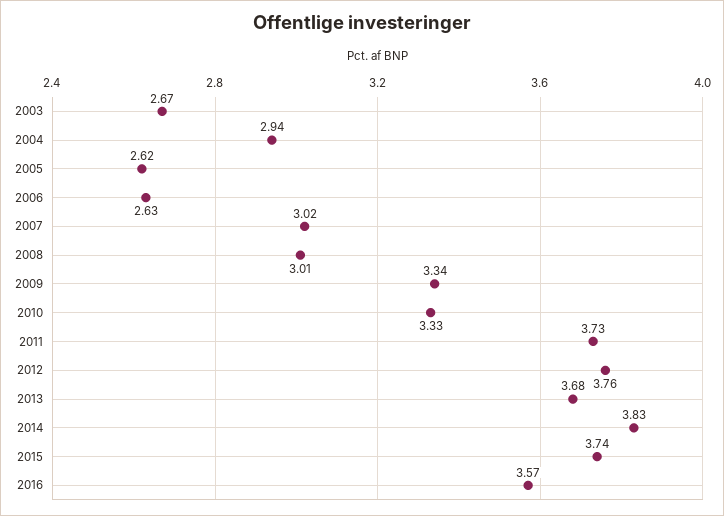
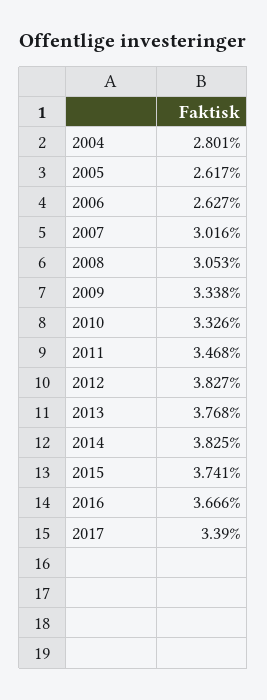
2003: 2.67 -> none
2004: 2.94 -> 2.801
2008: 3.01 -> 3.053
2011: 3.73 -> 3.468
2012: 3.76 -> 3.827
2013: 3.68 -> 3.768
2016: 3.57 -> 3.666
2017: none -> 3.39

